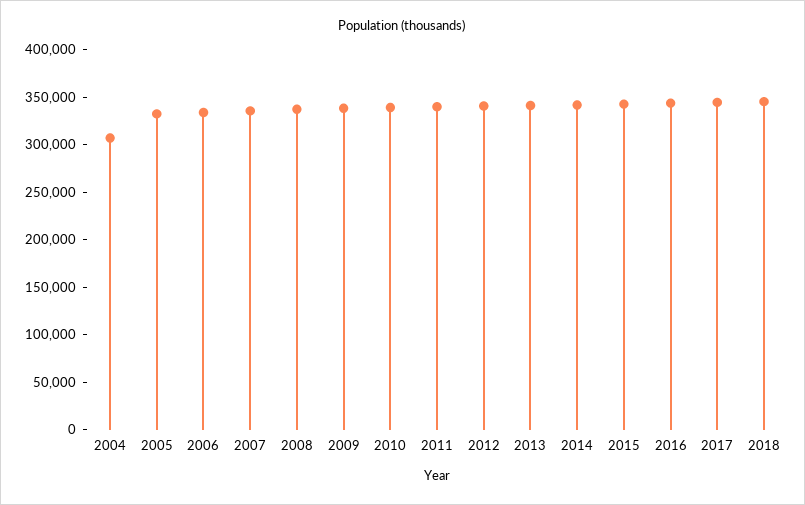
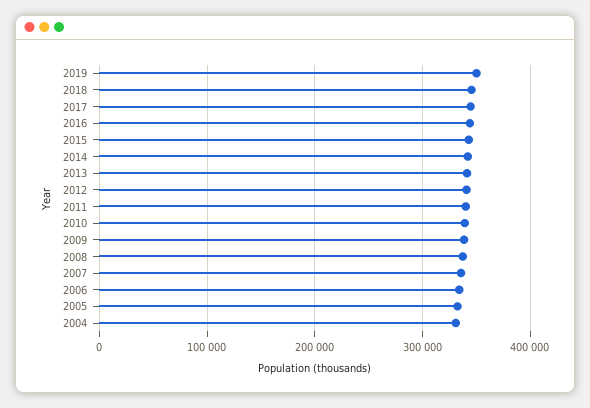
2004: 310000 -> 330000
2019: none -> 350000

